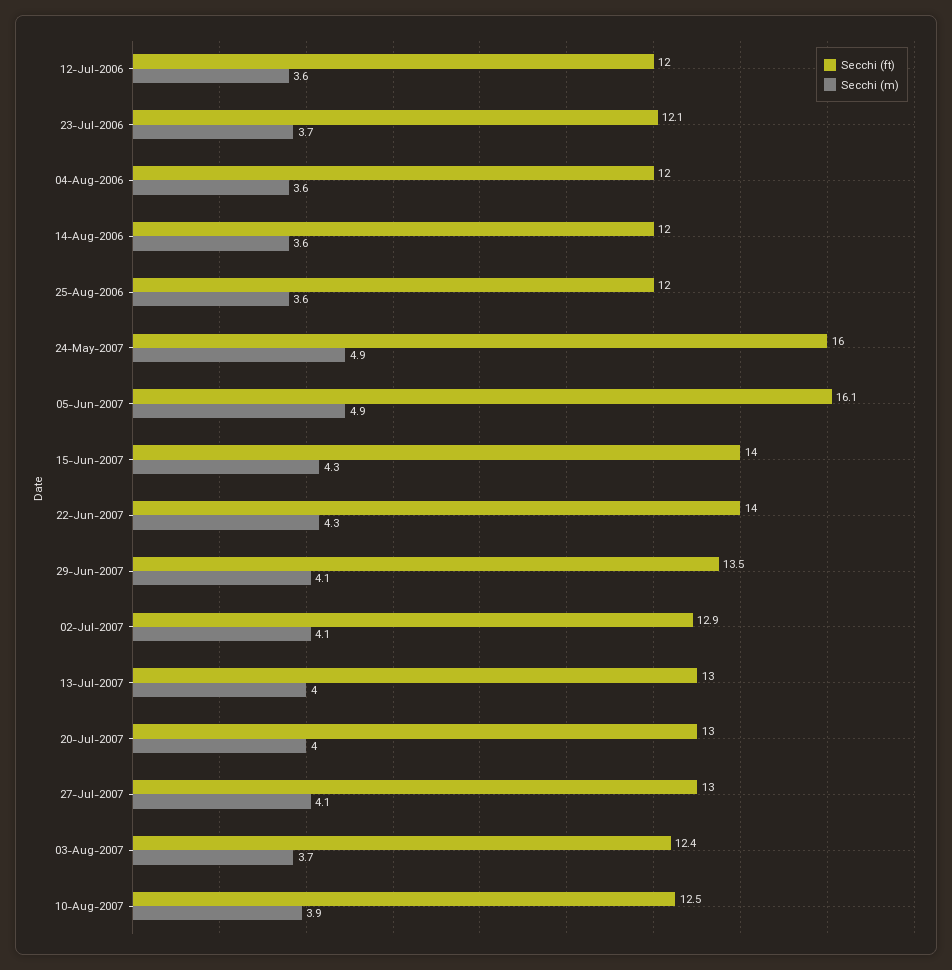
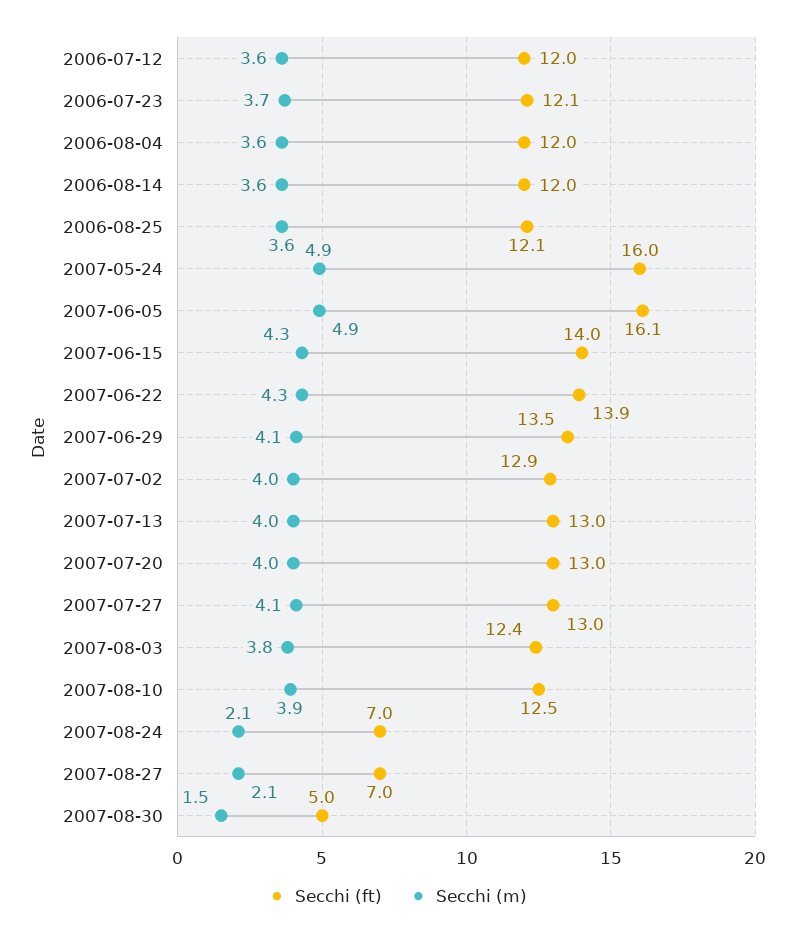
Secchi (ft), 25-Aug-2006: 12 -> 12.1
Secchi (ft), 22-Jun-2007: 14 -> 13.9
Secchi (m), 02-Jul-2007: 4.1 -> 4
Secchi (m), 03-Aug-2007: 3.7 -> 3.8
Secchi (ft), 2007-08-24: none -> 7
Secchi (m), 2007-08-24: none -> 2.1
Secchi (ft), 2007-08-27: none -> 7
Secchi (m), 2007-08-27: none -> 2.1
Secchi (ft), 2007-08-30: none -> 5
Secchi (m), 2007-08-30: none -> 1.5

